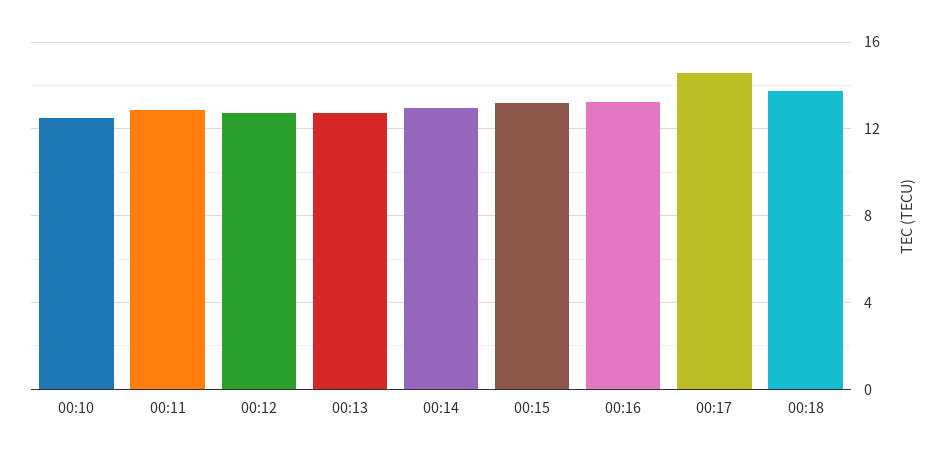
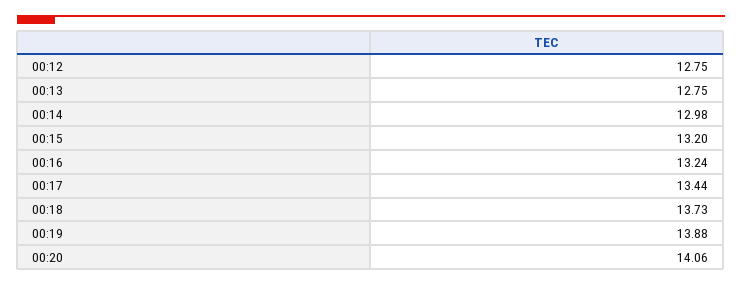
00:10: 12.5 -> none
00:11: 13 -> none
00:17: 14.5 -> 13.44
00:19: none -> 13.88
00:20: none -> 14.06

